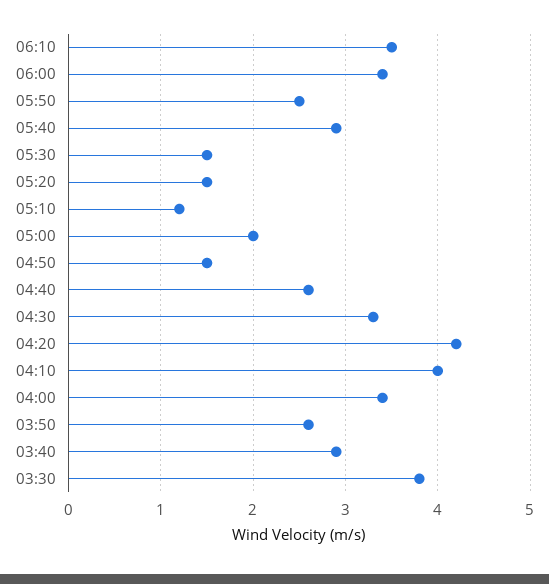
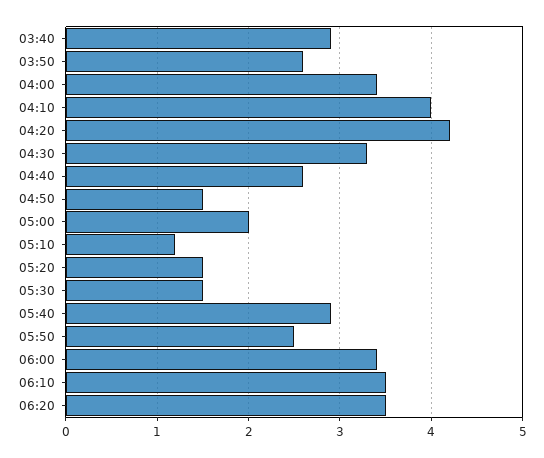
03:30: 3.8 -> none
06:20: none -> 3.5

